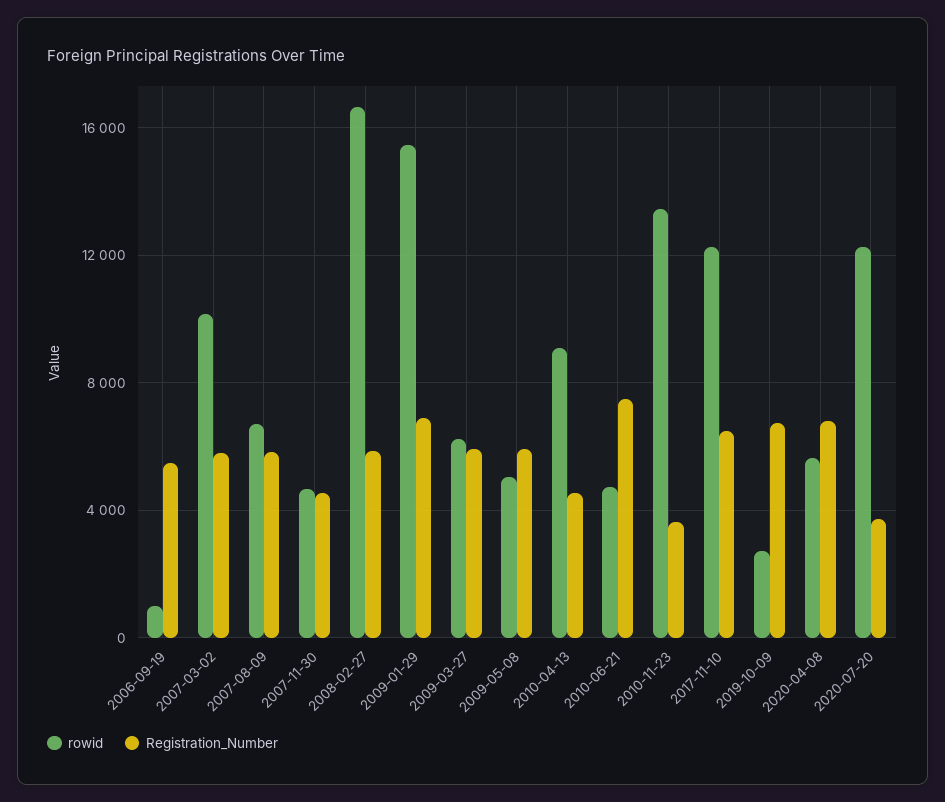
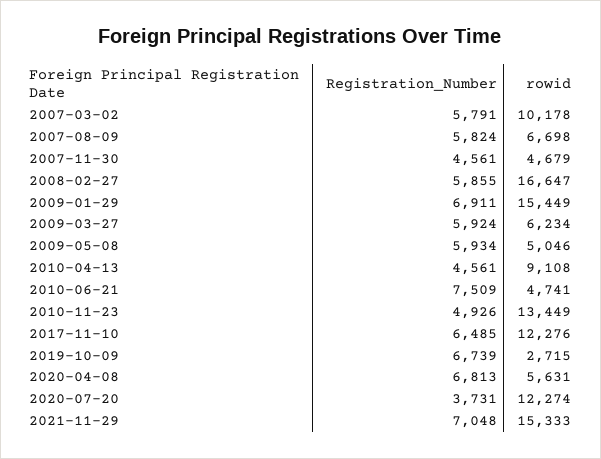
rowid, 2006-09-19: 1000 -> none
Registration_Number, 2006-09-19: 5500 -> none
Registration_Number, 2010-11-23: 3500 -> 4926
Registration_Number, 2021-11-29: none -> 7048
rowid, 2021-11-29: none -> 15333

